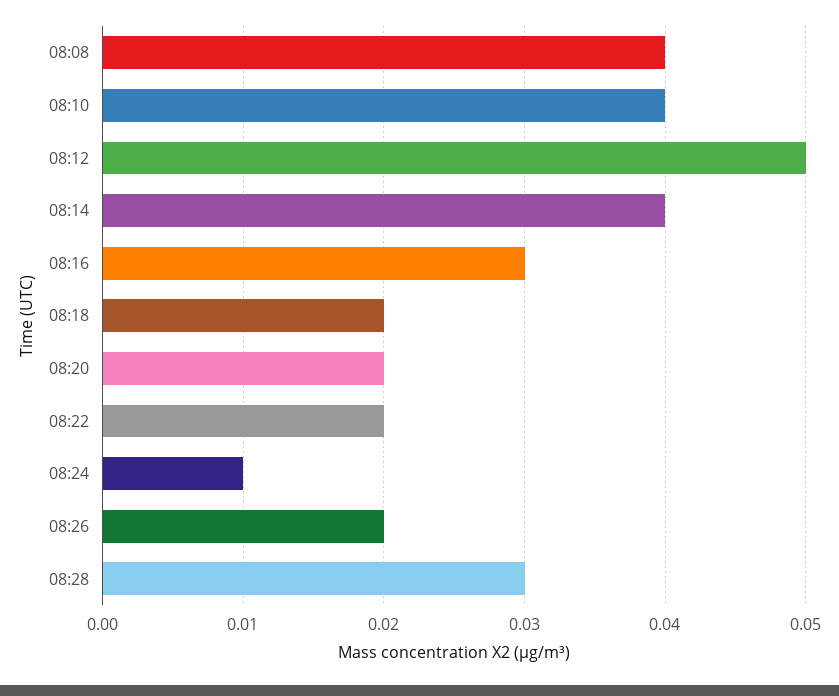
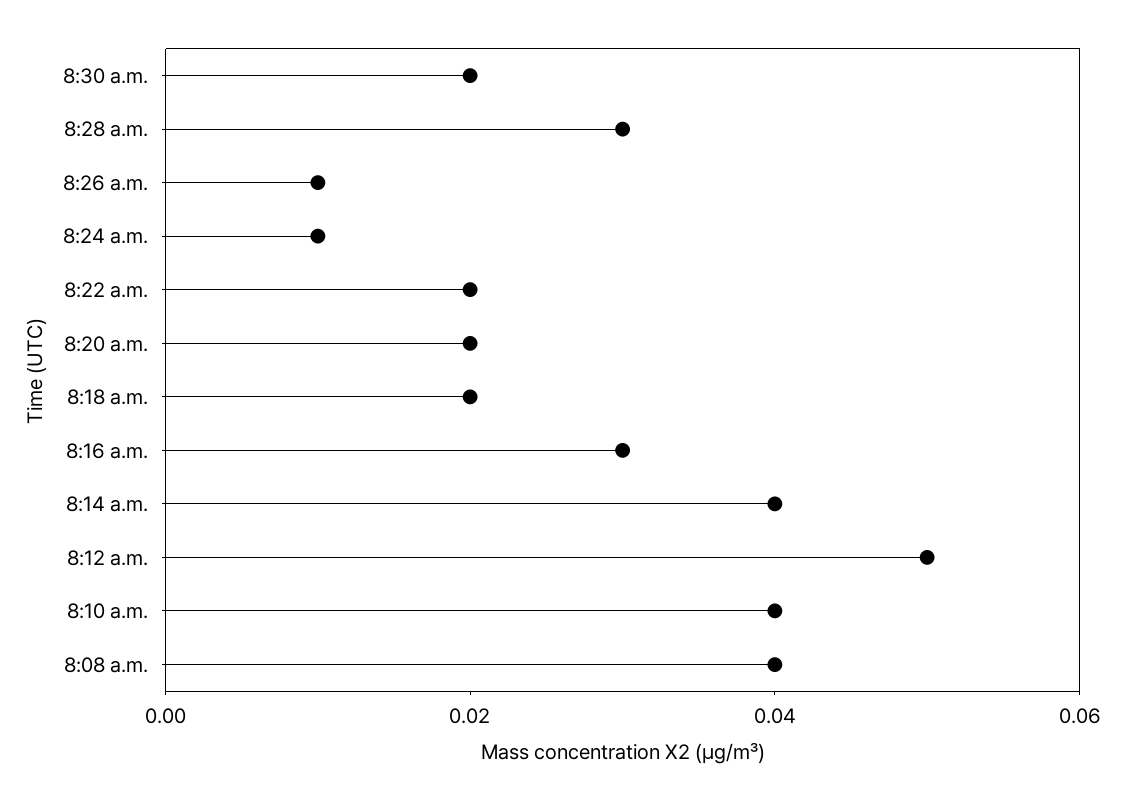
08:26: 0.02 -> 0.01
8:30 a.m.: none -> 0.02

